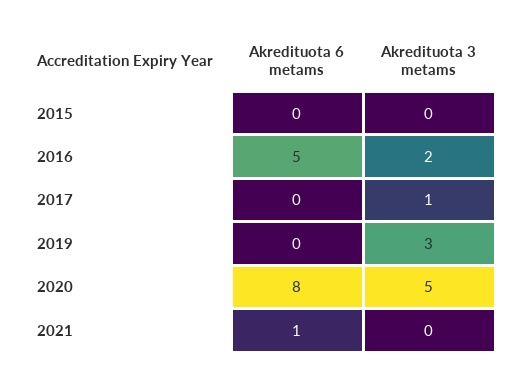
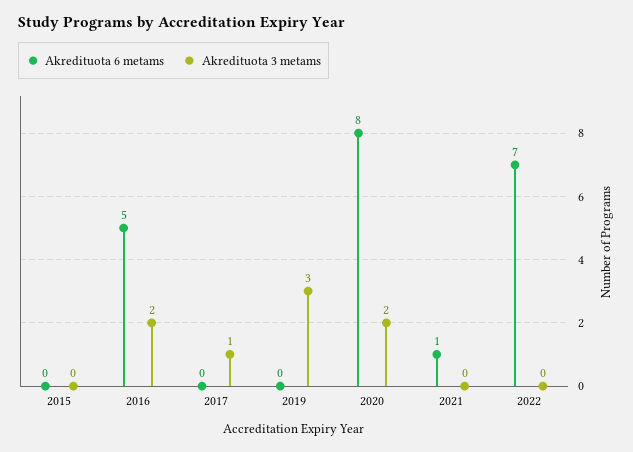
Akredituota 3 metams, 2020: 5 -> 2
Akredituota 6 metams, 2022: none -> 7
Akredituota 3 metams, 2022: none -> 0

